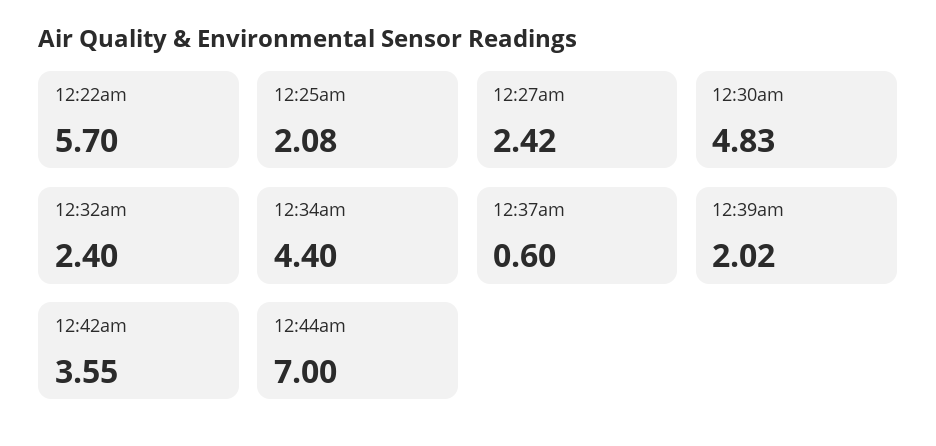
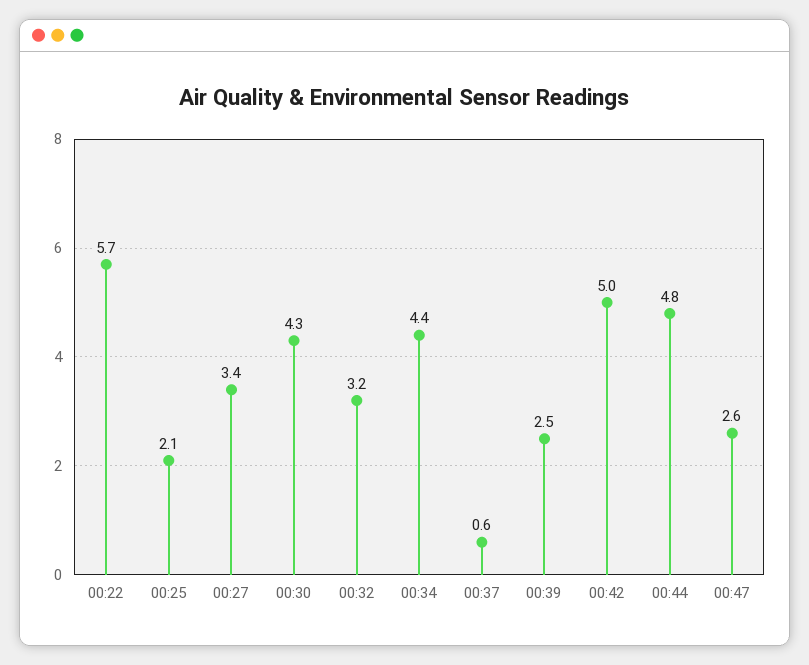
12:27am: 2.42 -> 3.4
12:30am: 4.83 -> 4.3
12:32am: 2.4 -> 3.2
12:39am: 2.02 -> 2.5
12:42am: 3.55 -> 5
12:44am: 7 -> 4.8
00:47: none -> 2.6

